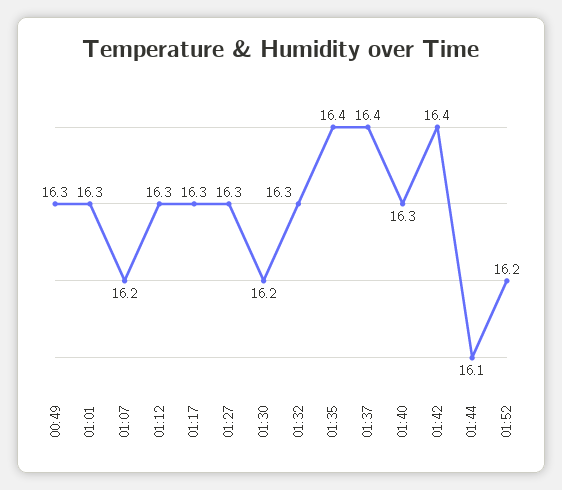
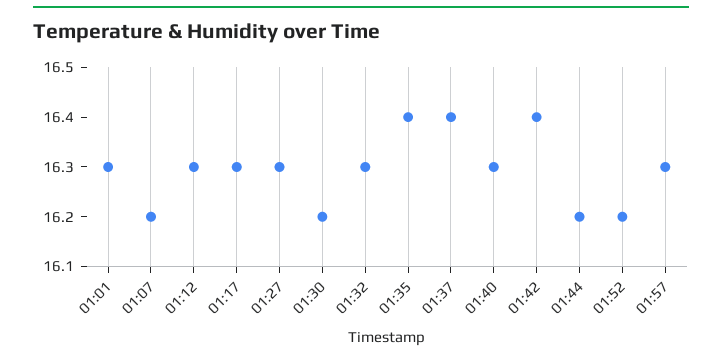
00:49: 16.3 -> none
01:44: 16.1 -> 16.2
01:57: none -> 16.3

